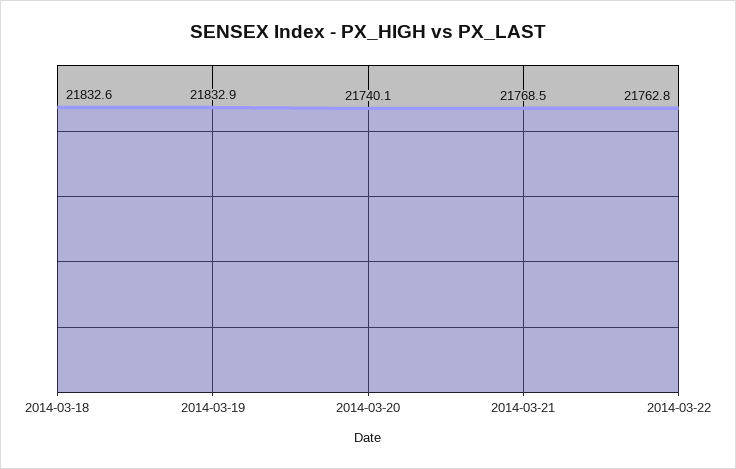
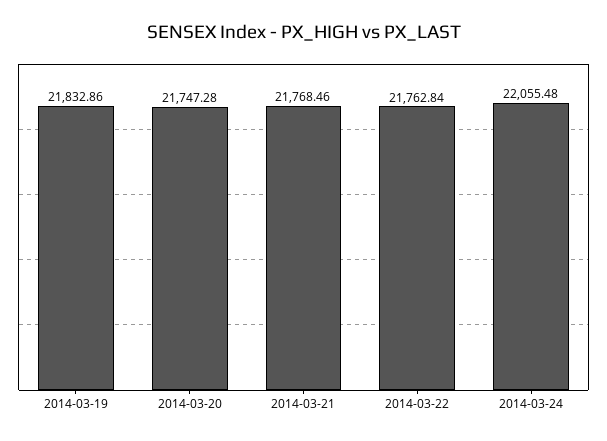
2014-03-18: 21832.6 -> none
2014-03-20: 21740.1 -> 21747.28
2014-03-24: none -> 22055.48

